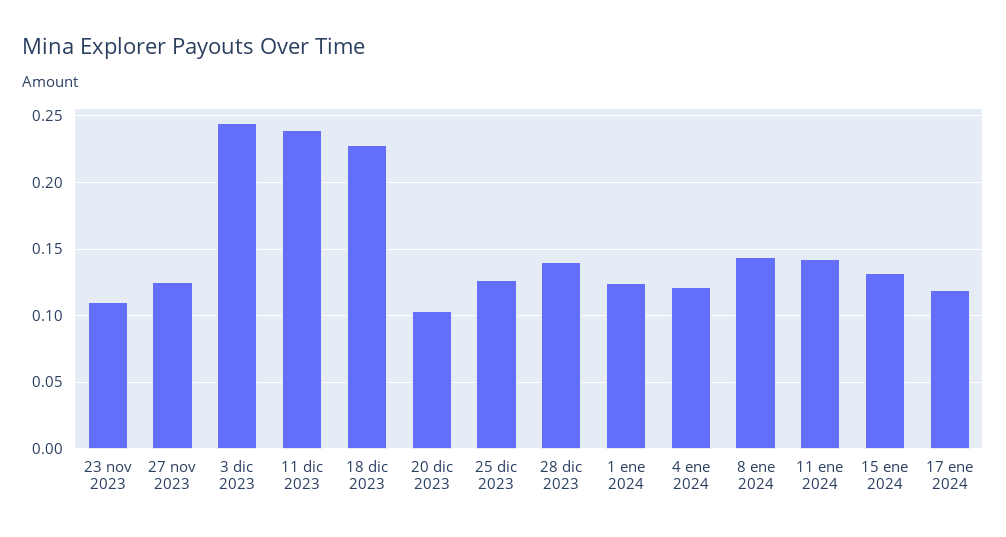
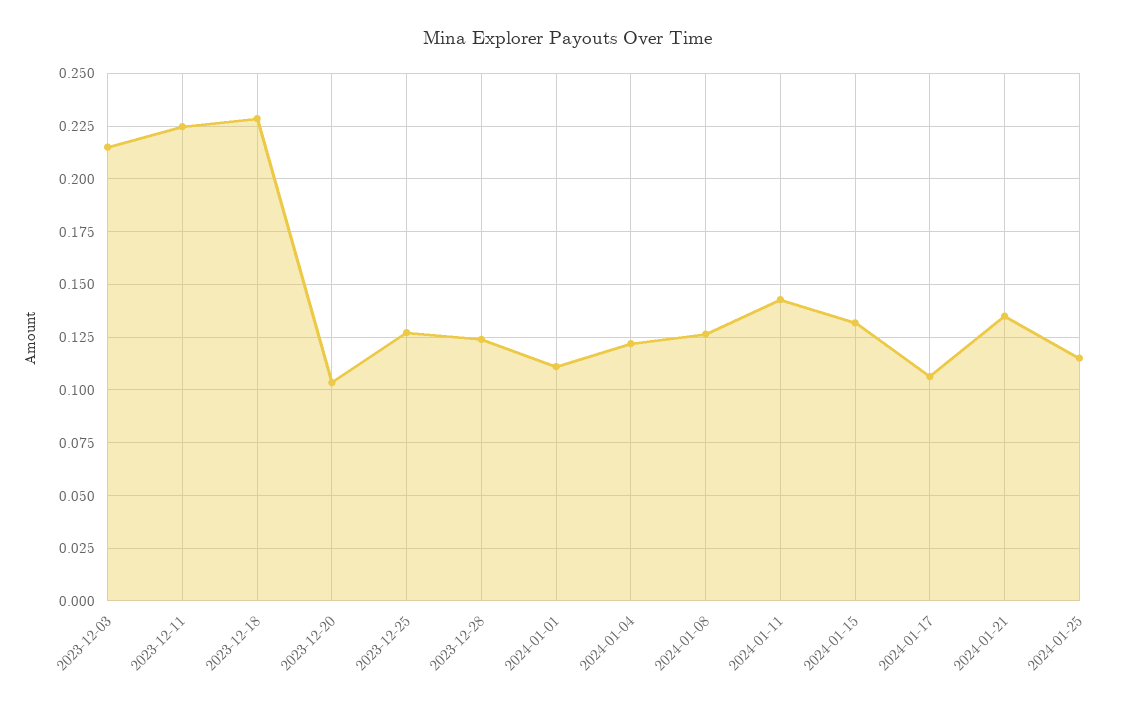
23 nov 2023: 0.11 -> none
27 nov 2023: 0.125 -> none
3 dic 2023: 0.245 -> 0.215
11 dic 2023: 0.24 -> 0.225
28 dic 2023: 0.14 -> 0.125
1 ene 2024: 0.125 -> 0.11
8 ene 2024: 0.145 -> 0.125
17 ene 2024: 0.12 -> 0.105
2024-01-21: none -> 0.135
2024-01-25: none -> 0.115

